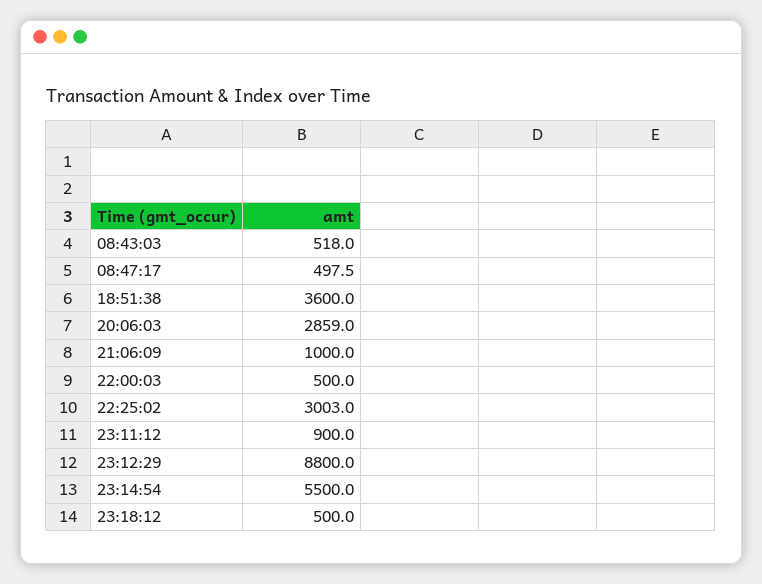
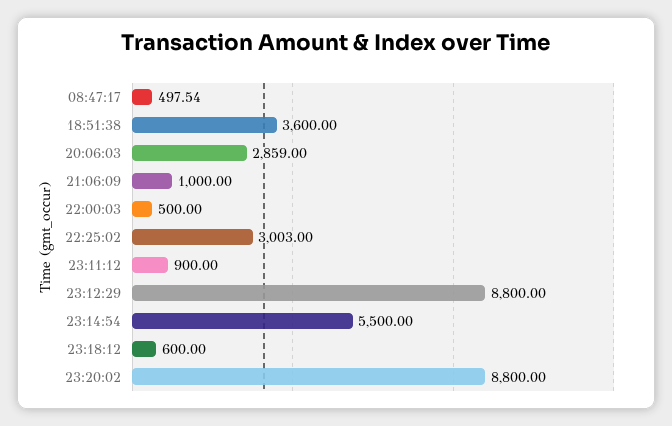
08:43:03: 518 -> none
23:18:12: 500 -> 600
23:20:02: none -> 8800

